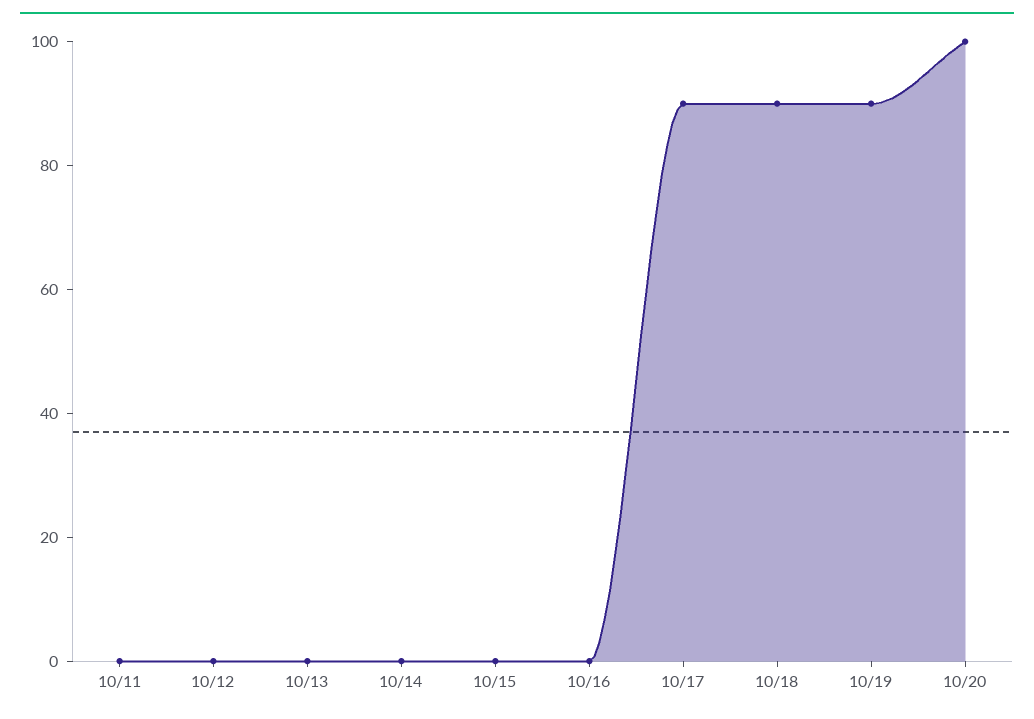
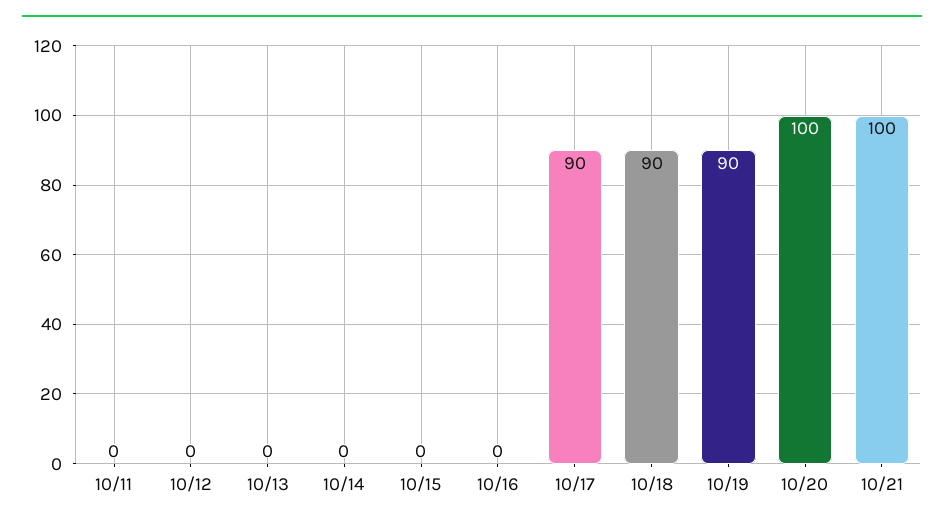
10/21: none -> 100

